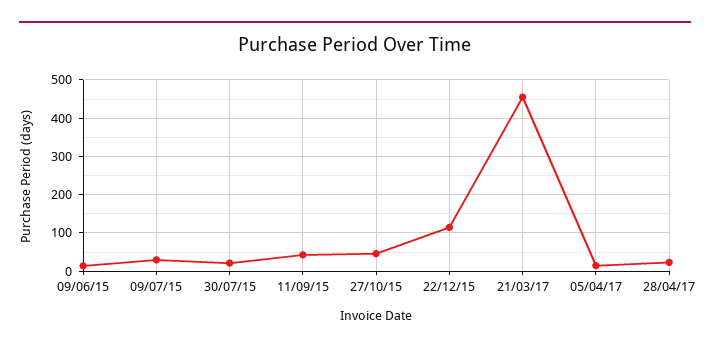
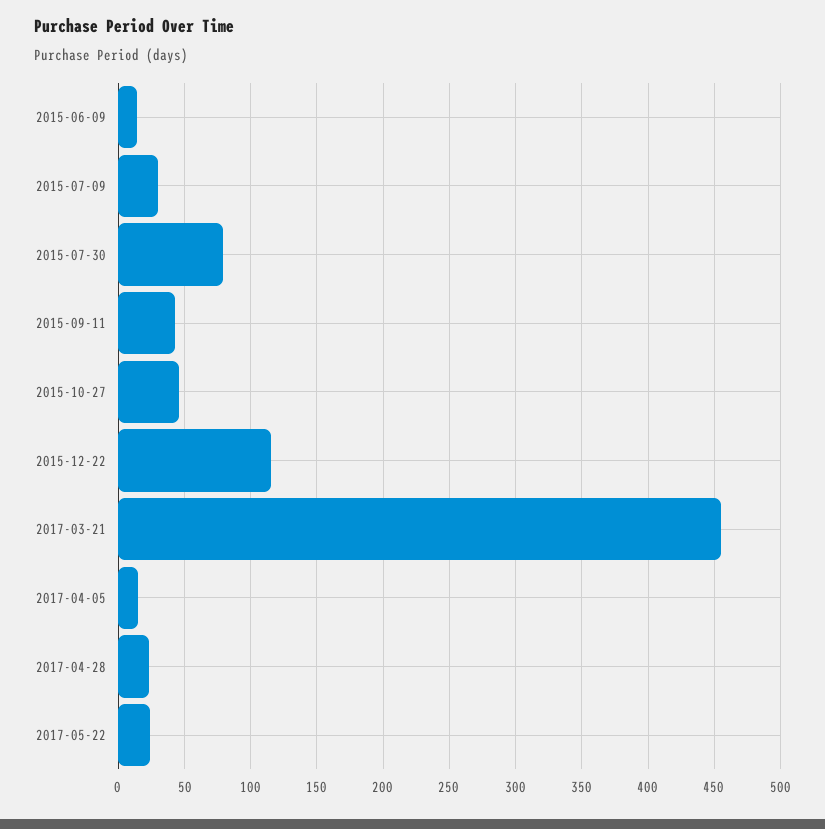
30/07/15: 20 -> 80
2017-05-22: none -> 25

